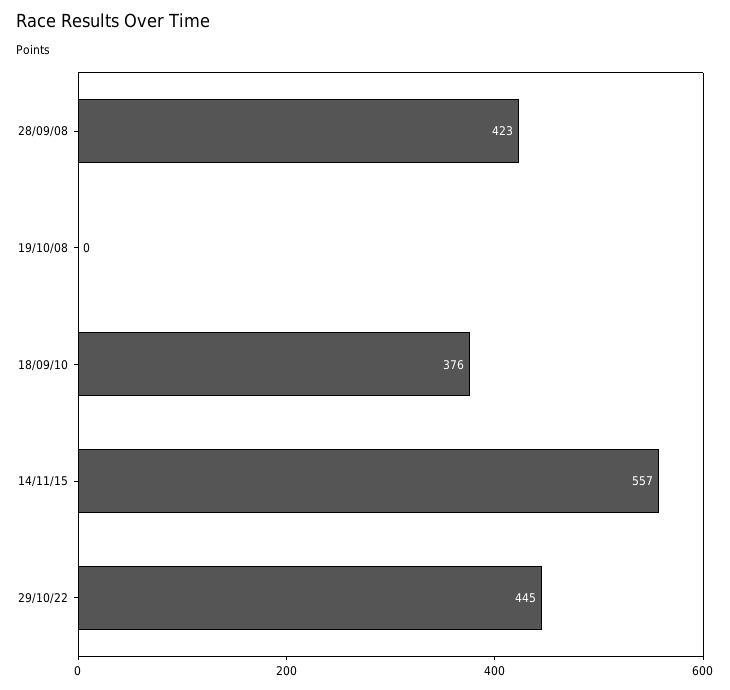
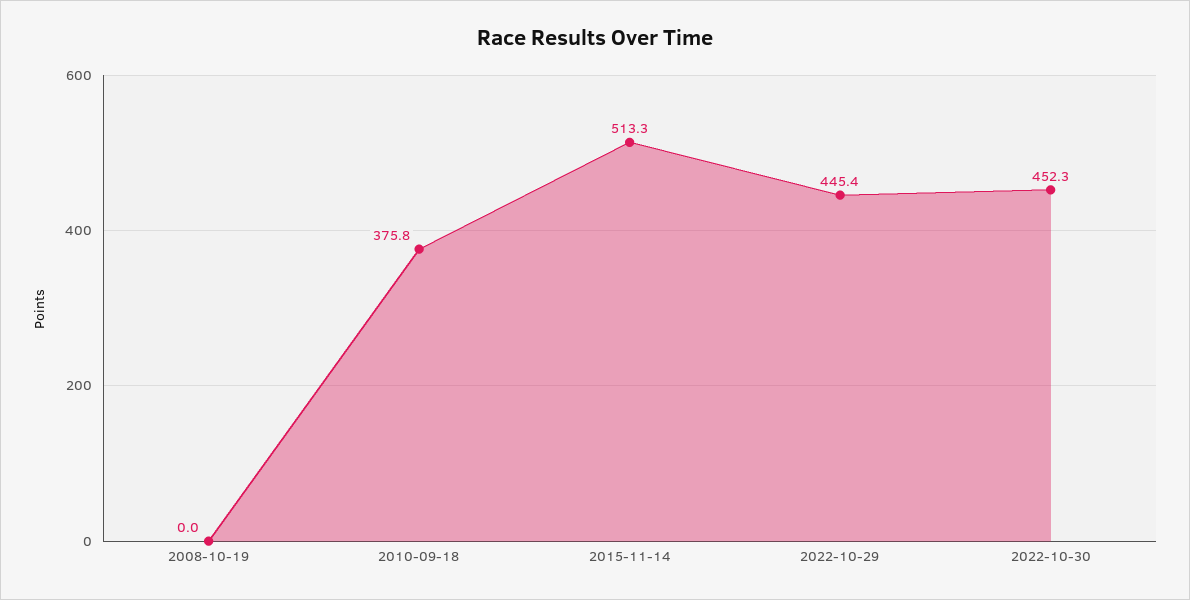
28/09/08: 423 -> none
14/11/15: 557 -> 513.3
2022-10-30: none -> 452.3

